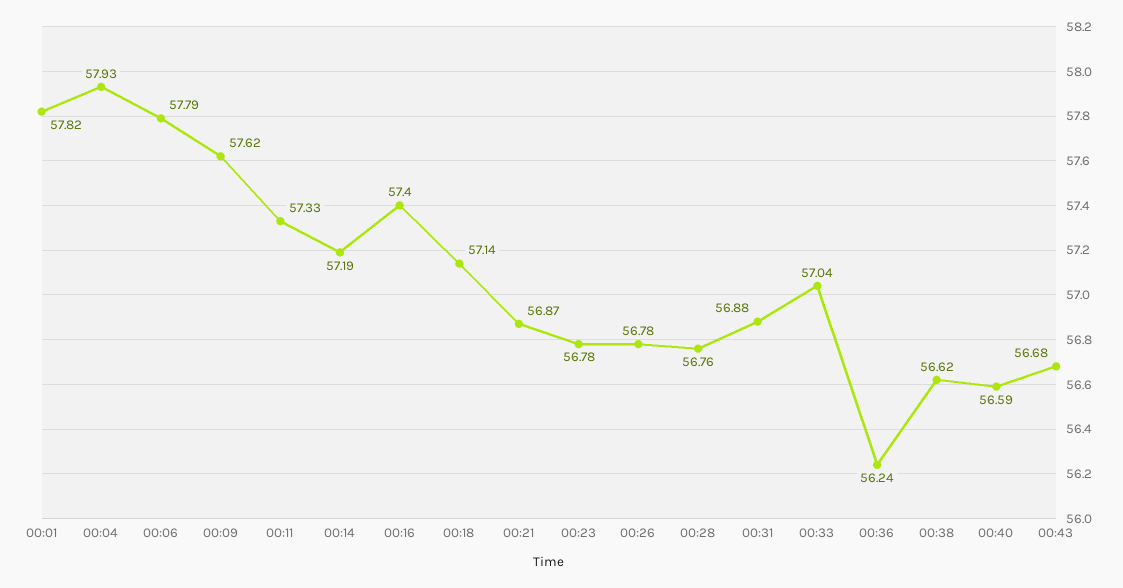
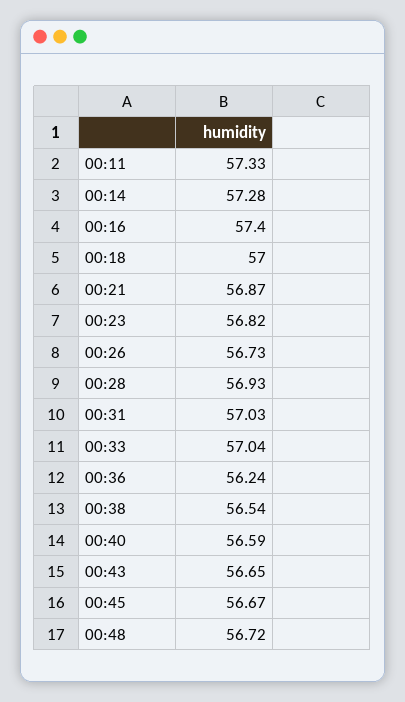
00:01: 57.82 -> none
00:04: 57.93 -> none
00:06: 57.79 -> none
00:09: 57.62 -> none
00:14: 57.19 -> 57.28
00:18: 57.14 -> 57
00:23: 56.78 -> 56.82
00:26: 56.78 -> 56.73
00:28: 56.76 -> 56.93
00:31: 56.88 -> 57.03
00:38: 56.62 -> 56.54
00:43: 56.68 -> 56.65
00:45: none -> 56.67
00:48: none -> 56.72

